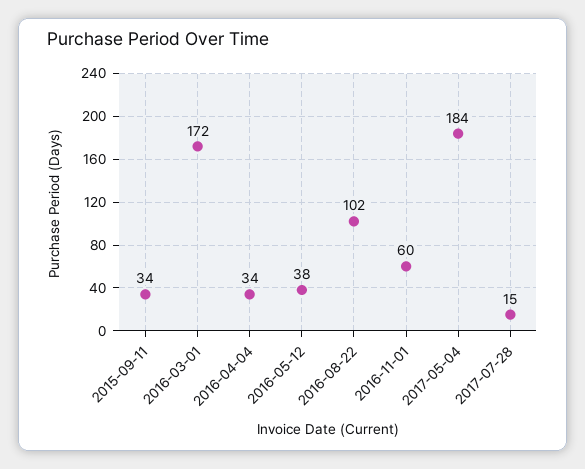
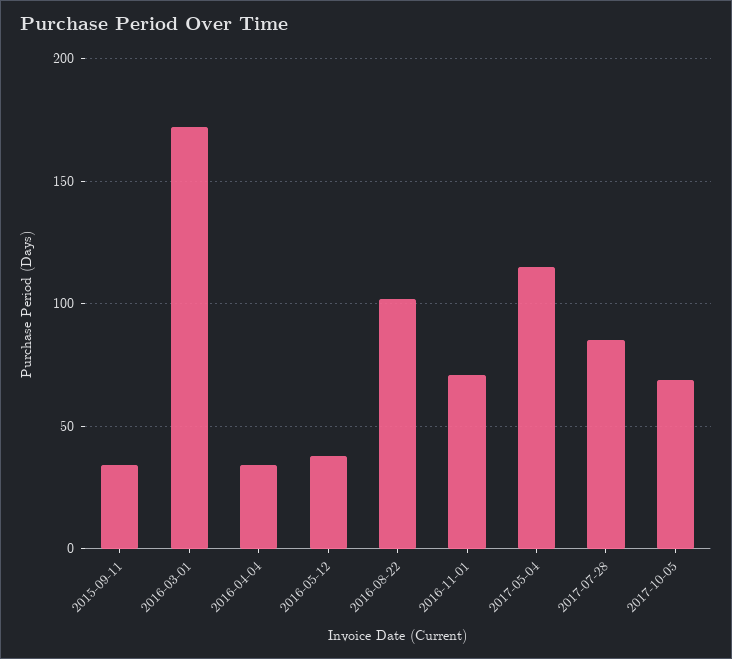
2016-11-01: 60 -> 70
2017-05-04: 184 -> 115
2017-07-28: 15 -> 85
2017-10-05: none -> 70

